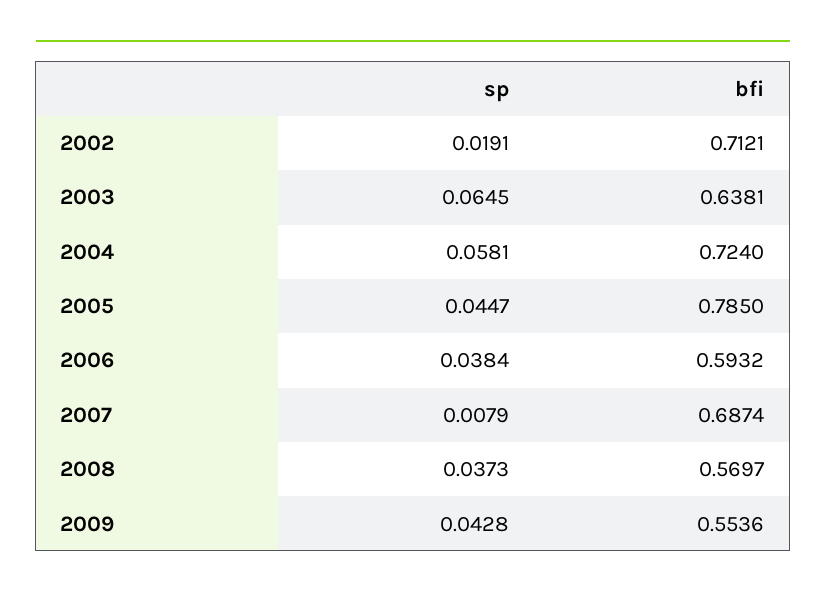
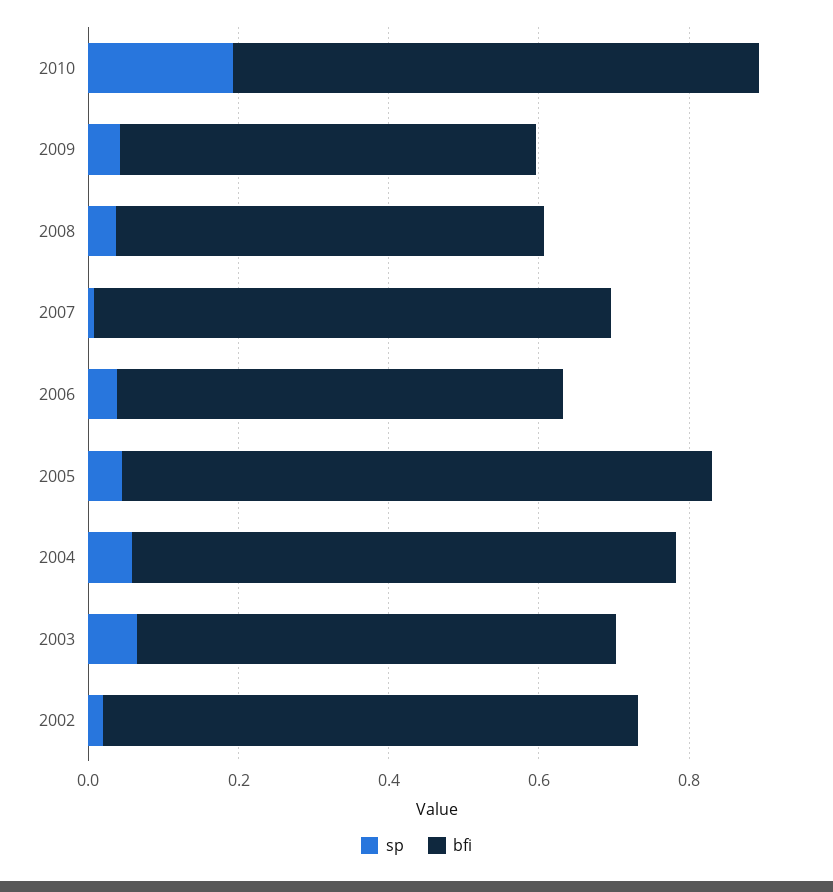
sp, 2010: none -> 0.2
bfi, 2010: none -> 0.7

